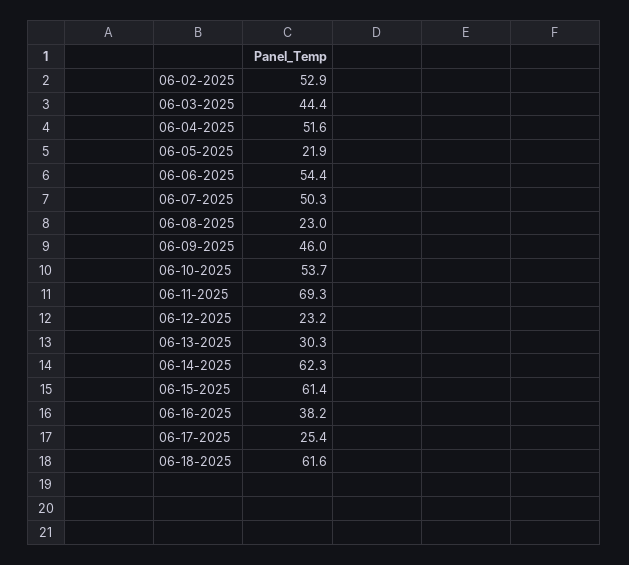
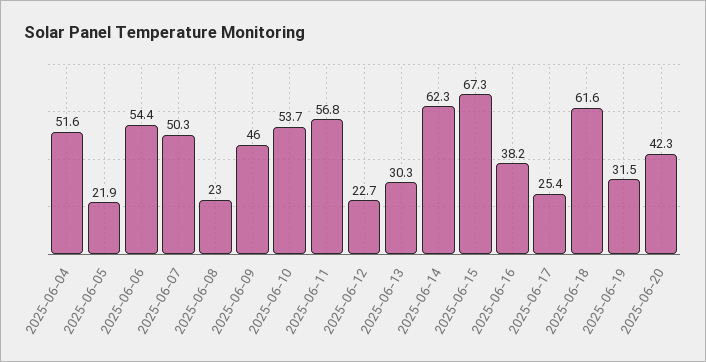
06-02-2025: 52.9 -> none
06-03-2025: 44.4 -> none
06-11-2025: 69.3 -> 56.8
06-12-2025: 23.2 -> 22.7
06-15-2025: 61.4 -> 67.3
2025-06-19: none -> 31.5
2025-06-20: none -> 42.3

